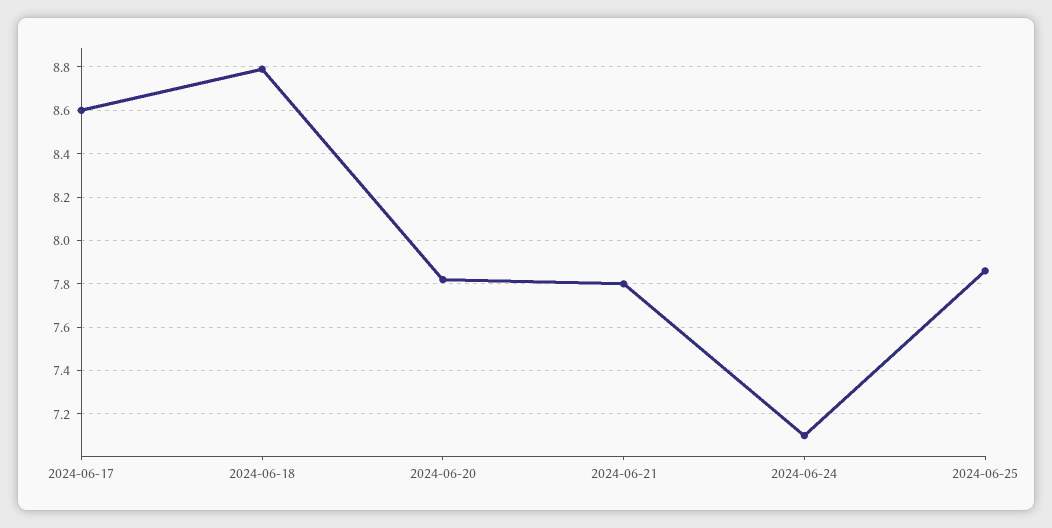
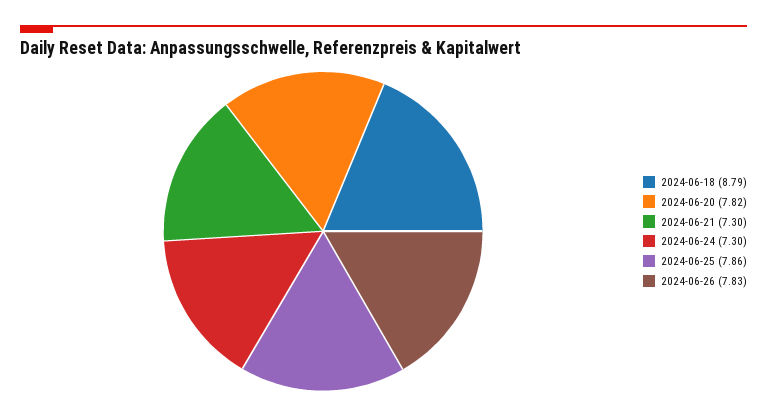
2024-06-17: 8.6 -> none
2024-06-21: 7.8 -> 7.3
2024-06-24: 7.1 -> 7.3
2024-06-26: none -> 7.83

